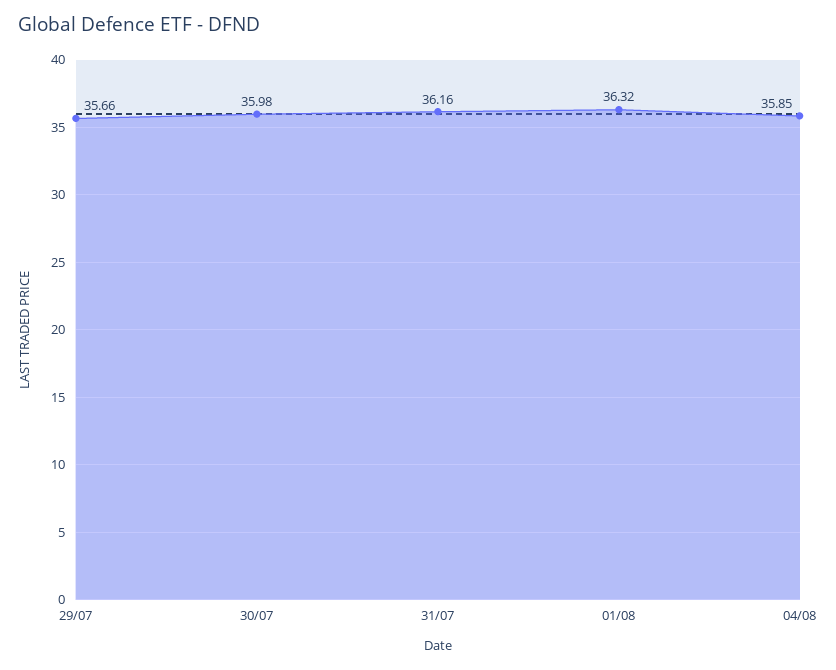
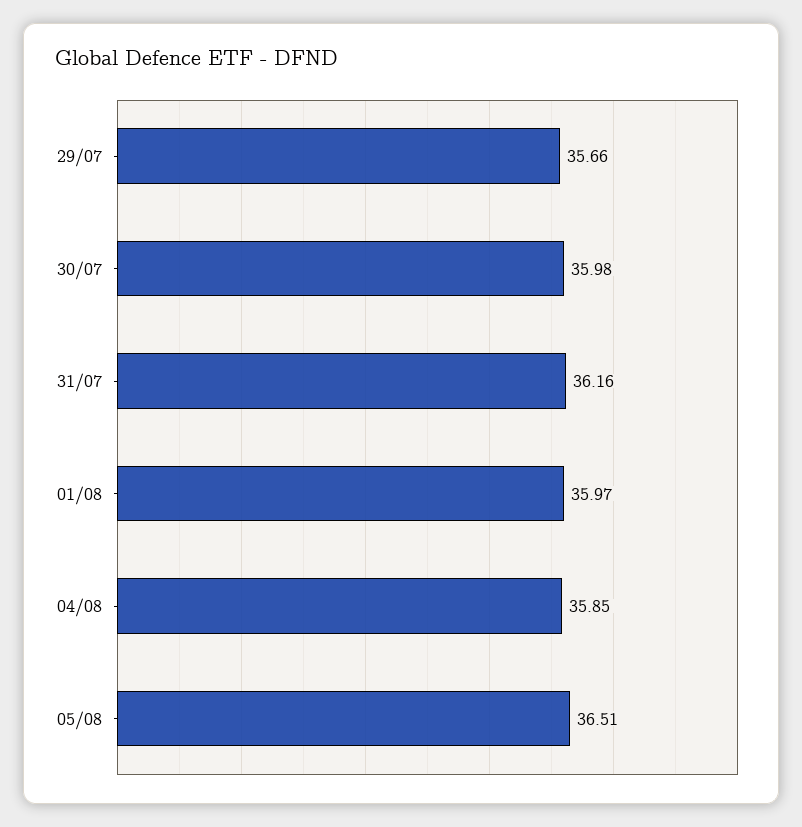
01/08: 36.32 -> 35.97
05/08: none -> 36.51

